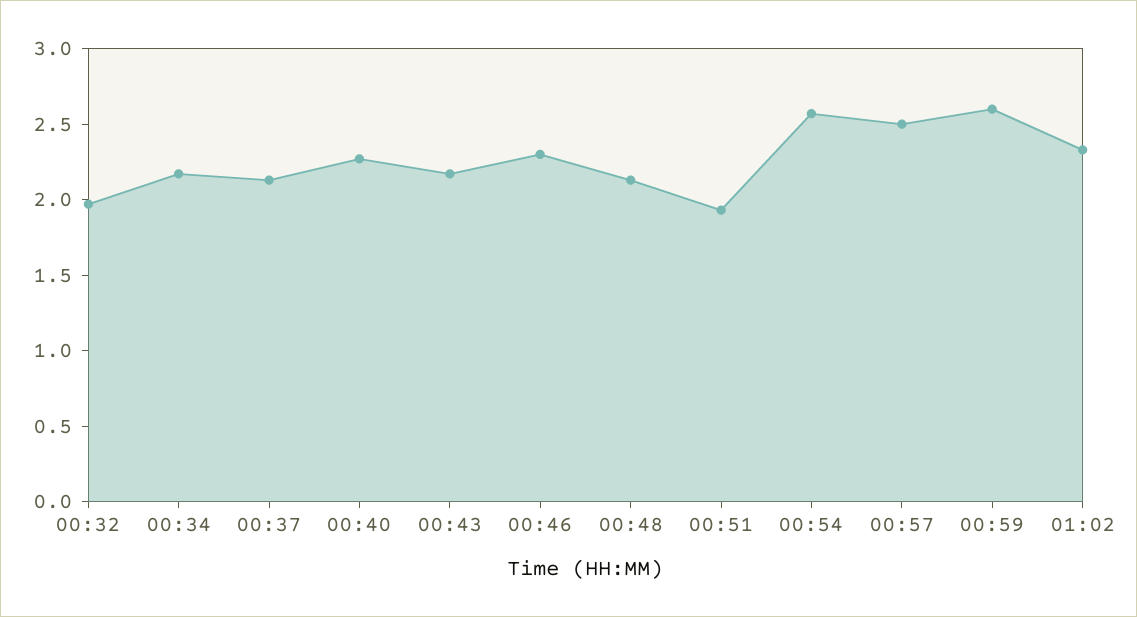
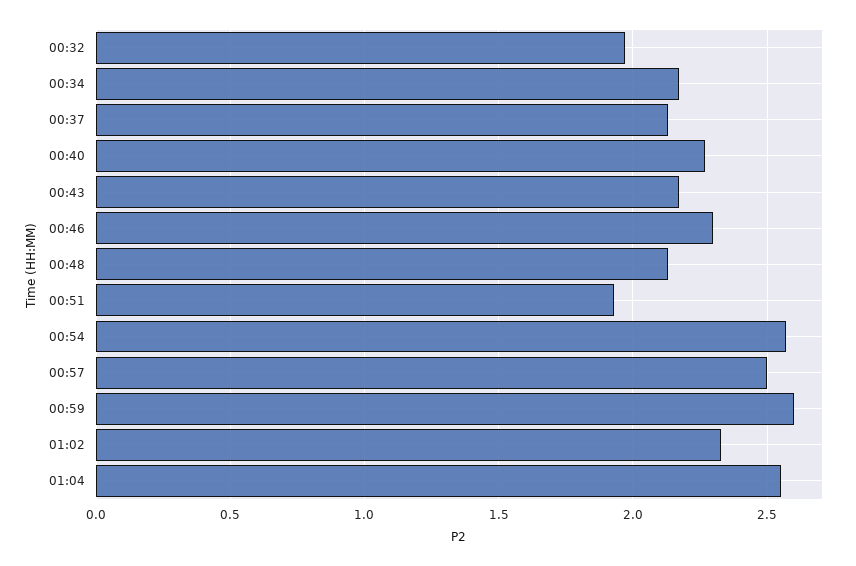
01:04: none -> 2.55

